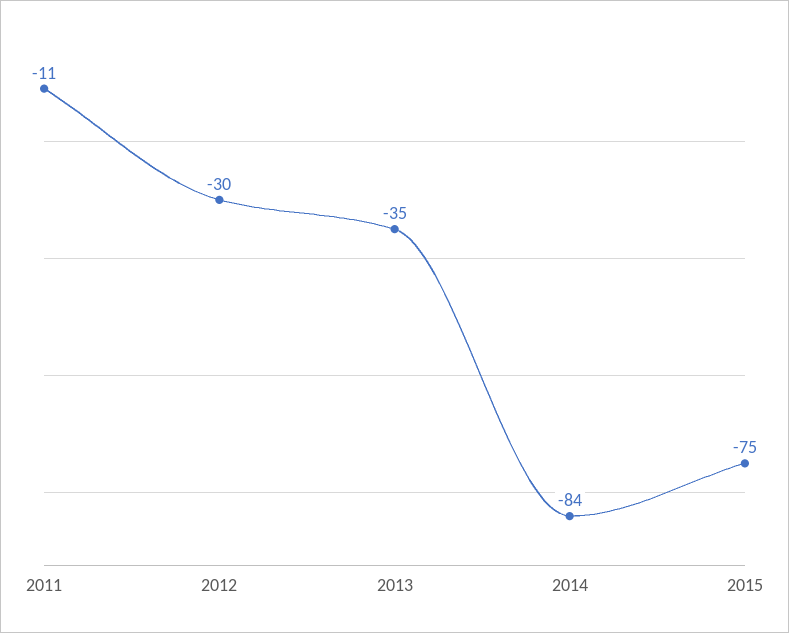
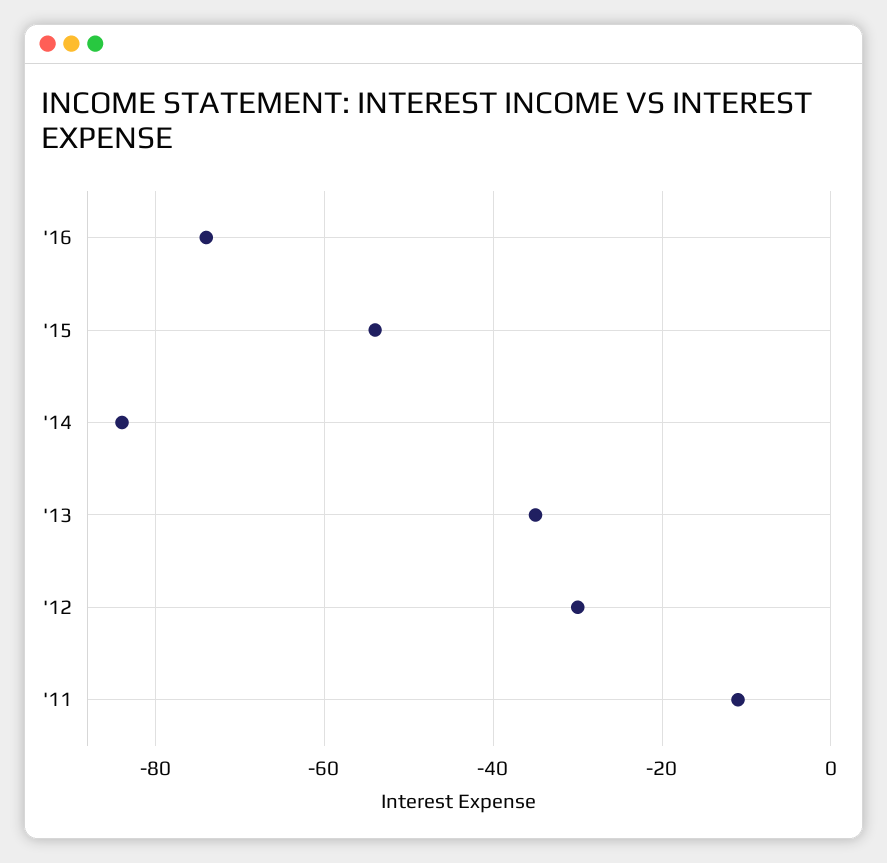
2015: -75 -> -55
'16: none -> -75

